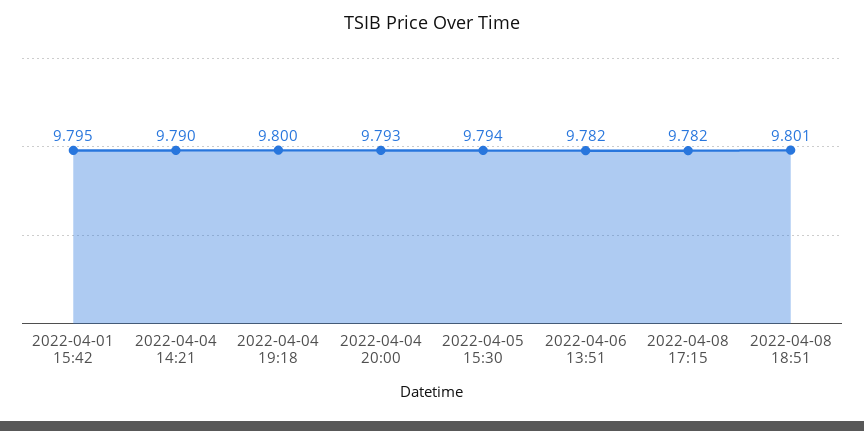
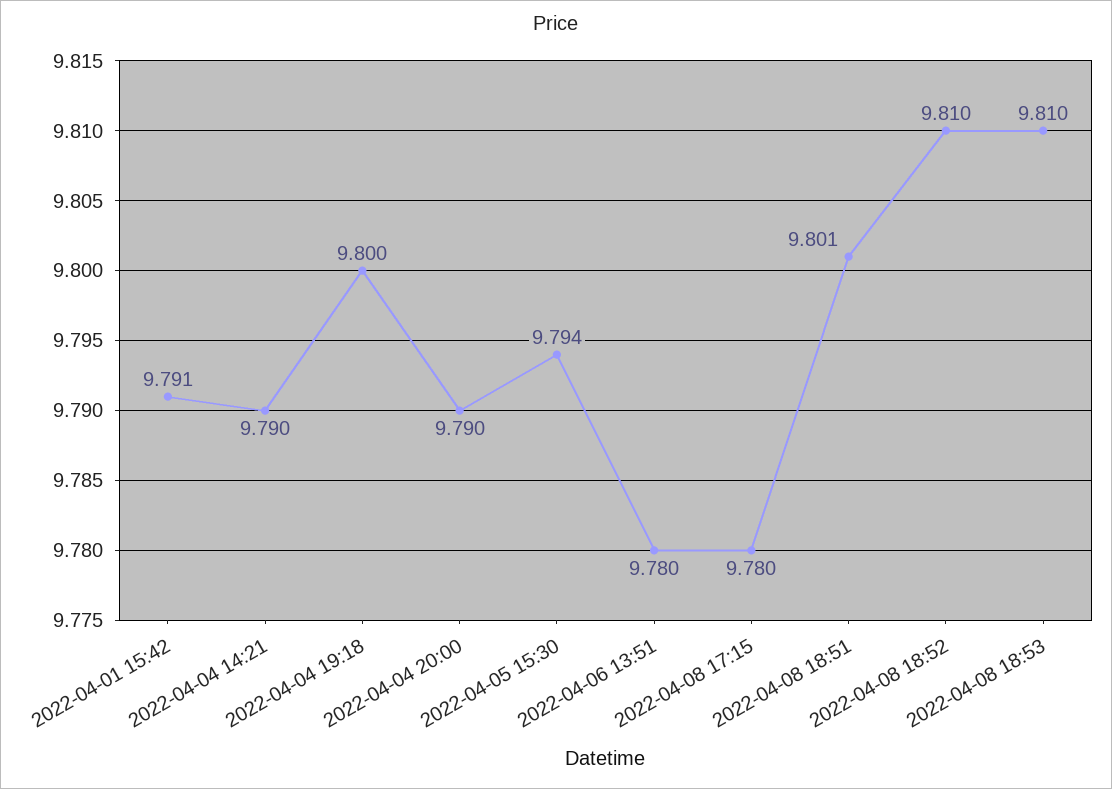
2022-04-01 15:42: 9.795 -> 9.791
2022-04-04 20:00: 9.793 -> 9.79
2022-04-06 13:51: 9.782 -> 9.78
2022-04-08 17:15: 9.782 -> 9.78
2022-04-08 18:52: none -> 9.81
2022-04-08 18:53: none -> 9.81

